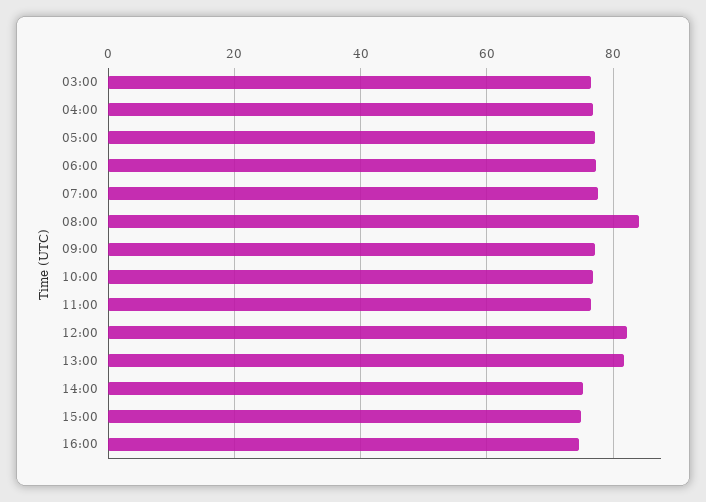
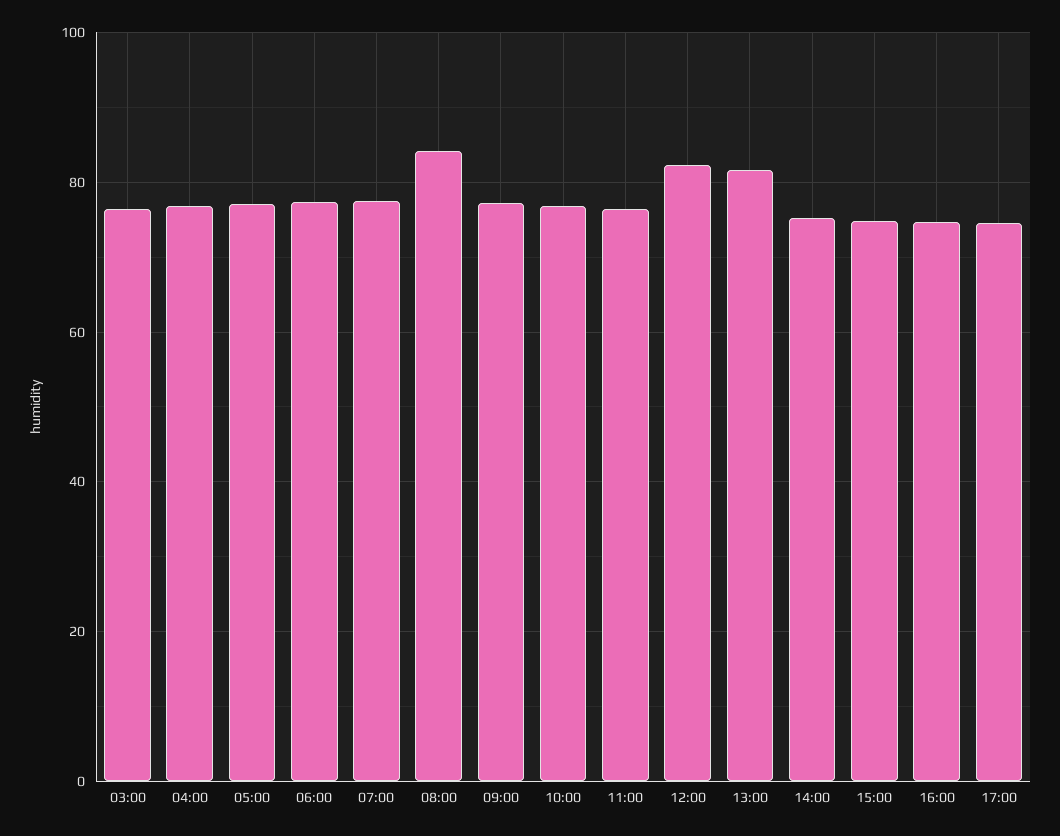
17:00: none -> 74

